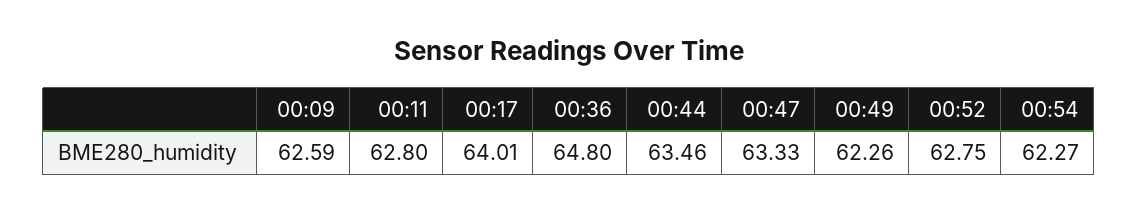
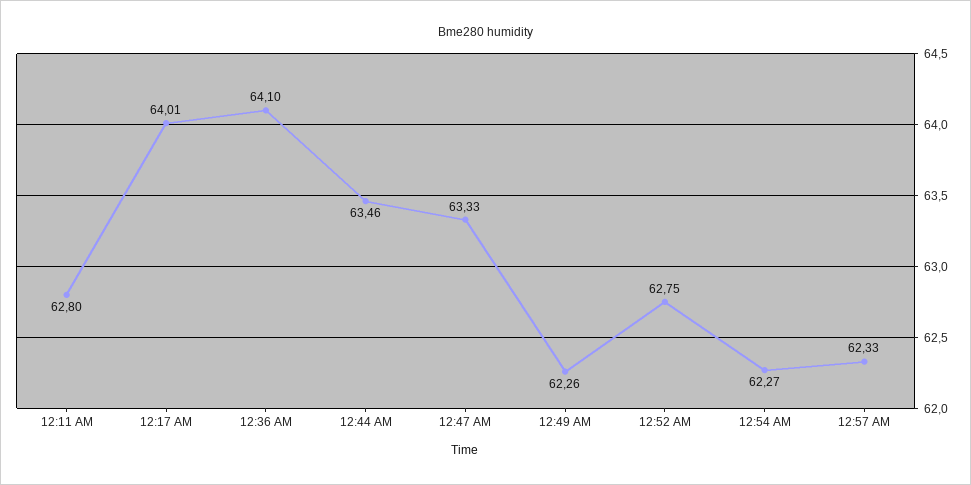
00:09: 62.59 -> none
00:36: 64.8 -> 64.1
12:57 AM: none -> 62.33

